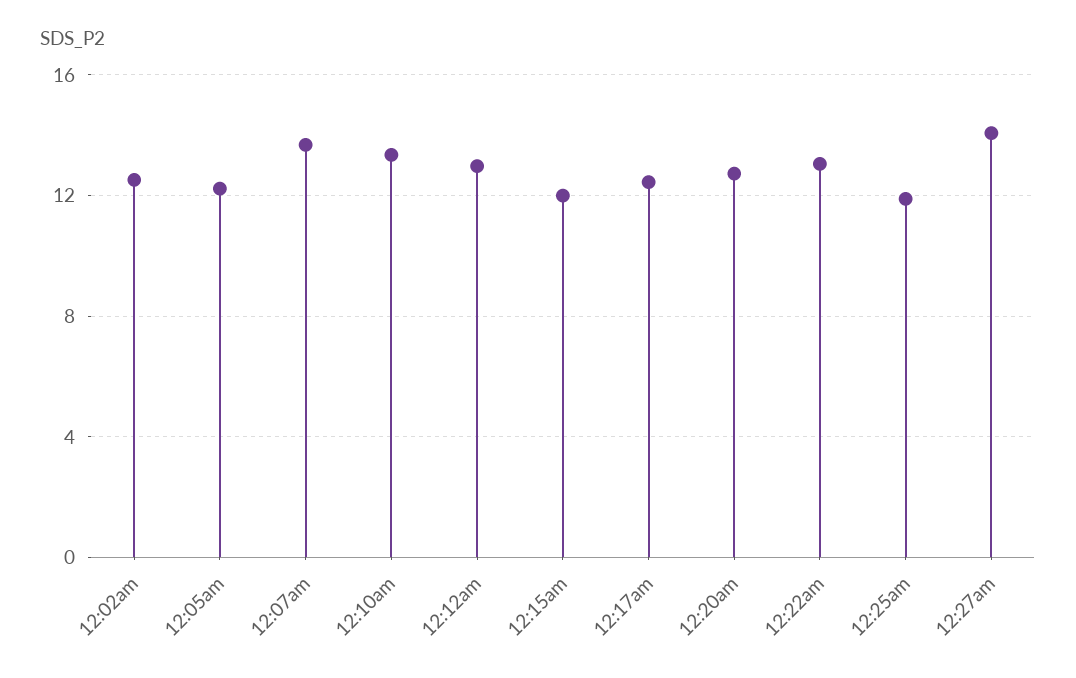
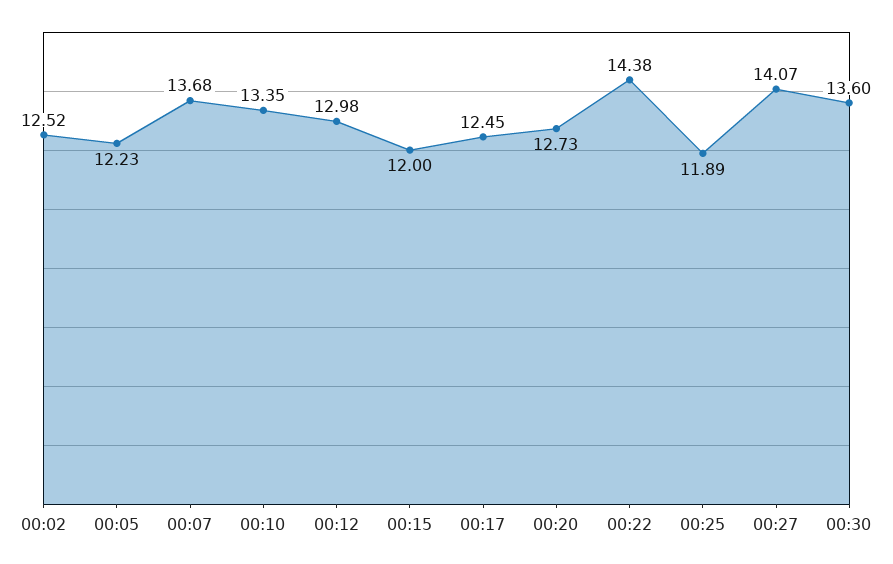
12:22am: 13 -> 14.38
00:30: none -> 13.6

